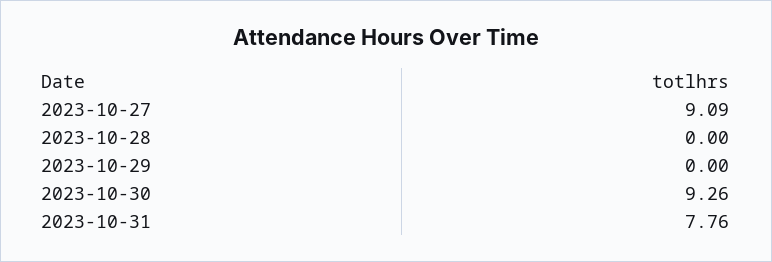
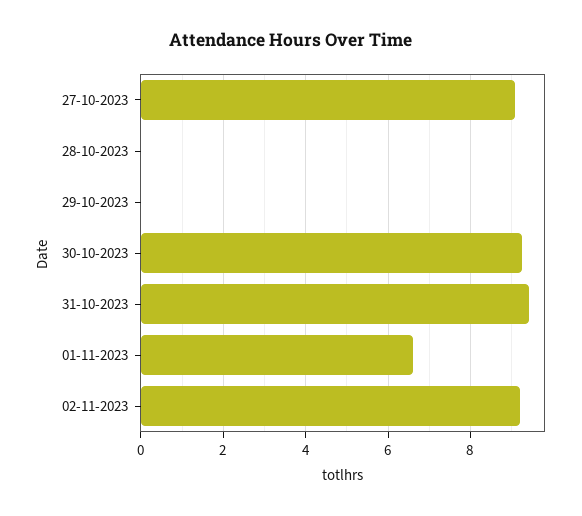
2023-10-31: 7.76 -> 9.4
01-11-2023: none -> 6.6
02-11-2023: none -> 9.2

